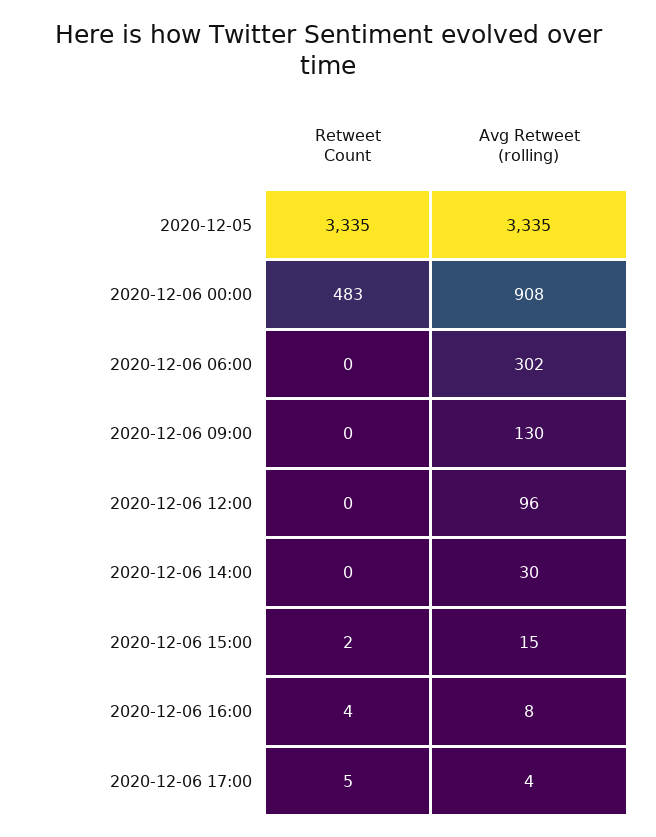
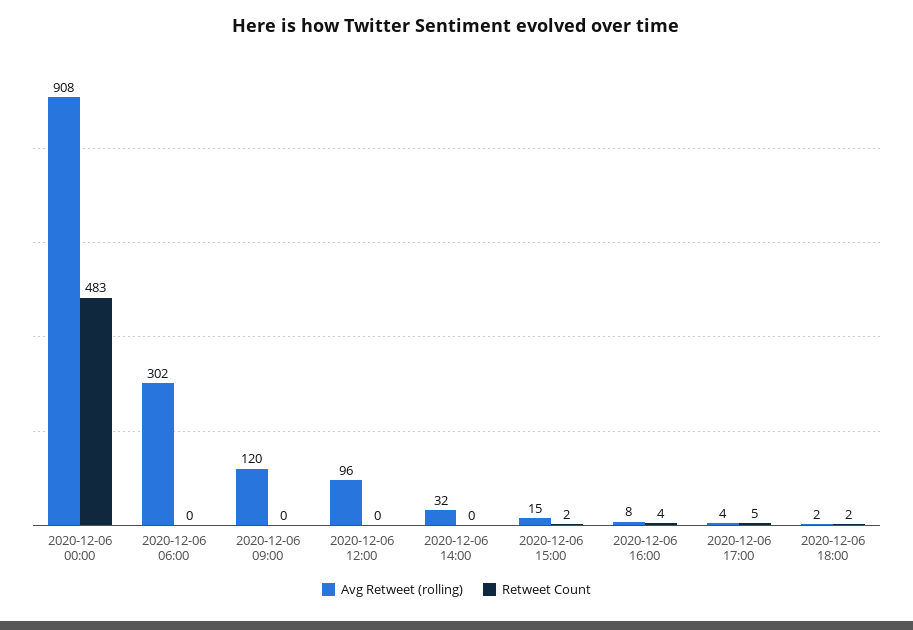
Retweet Count, 2020-12-05: 3335 -> none
Avg Retweet (rolling), 2020-12-05: 3335 -> none
Avg Retweet (rolling), 2020-12-06 09:00: 130 -> 120
Avg Retweet (rolling), 2020-12-06 14:00: 30 -> 32
Avg Retweet (rolling), 2020-12-06 18:00: none -> 2
Retweet Count, 2020-12-06 18:00: none -> 2

